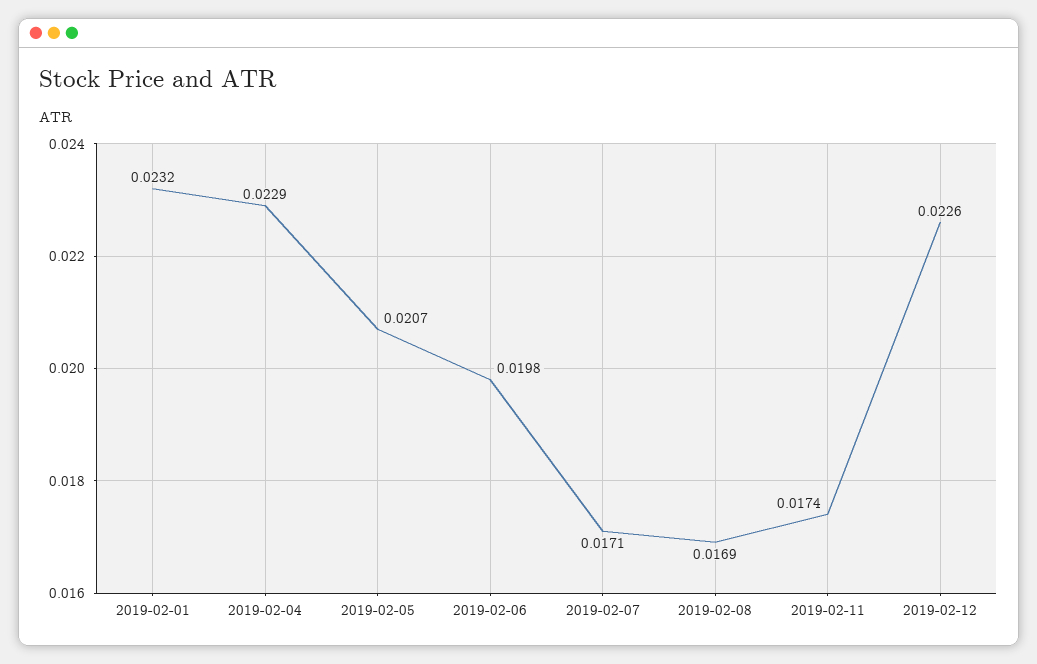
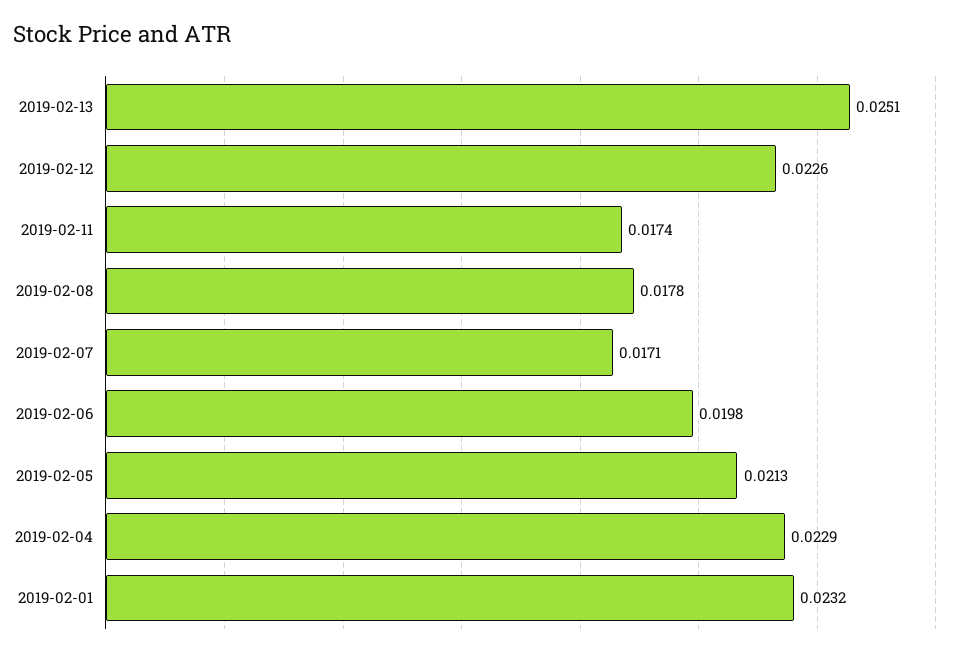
2019-02-05: 0.0207 -> 0.0213
2019-02-08: 0.0169 -> 0.0178
2019-02-13: none -> 0.0251

